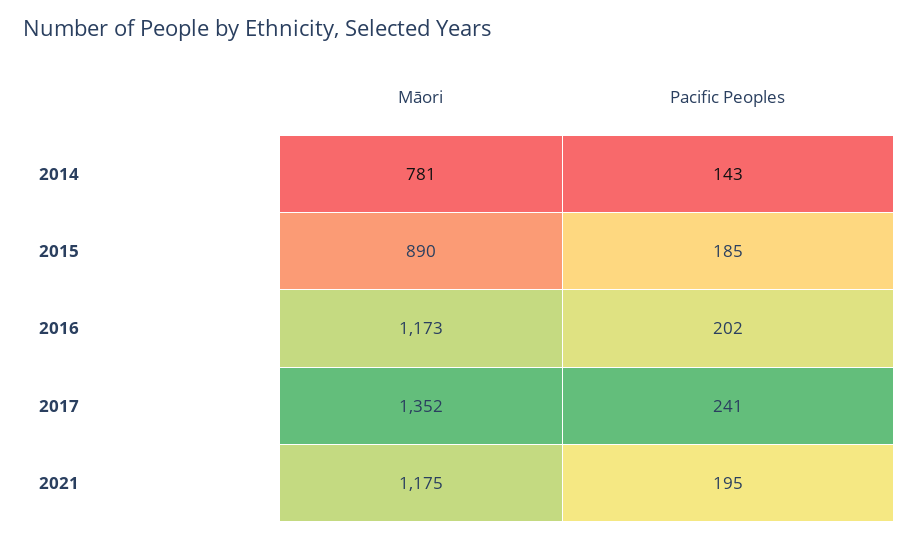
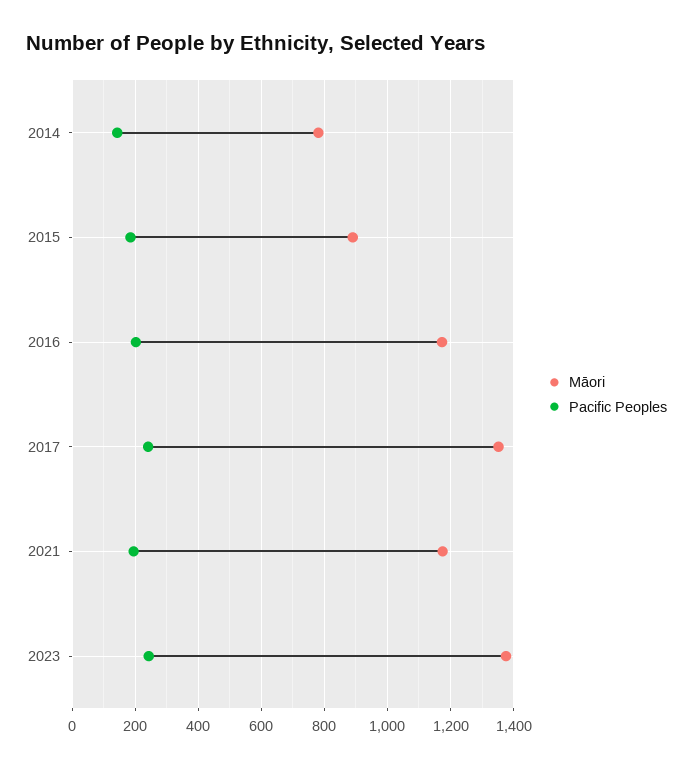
Māori, 2023: none -> 1380
Pacific Peoples, 2023: none -> 240

